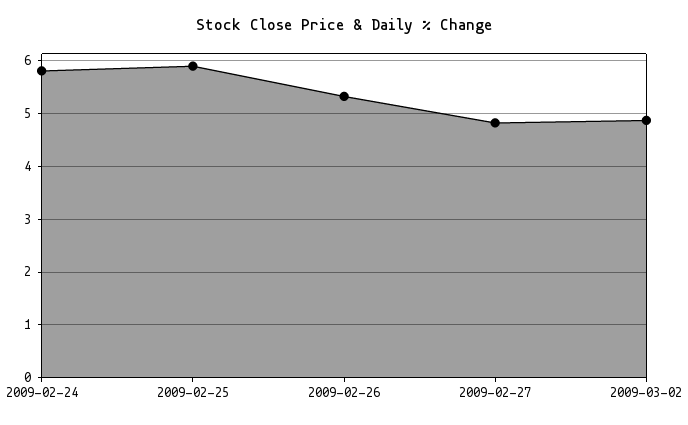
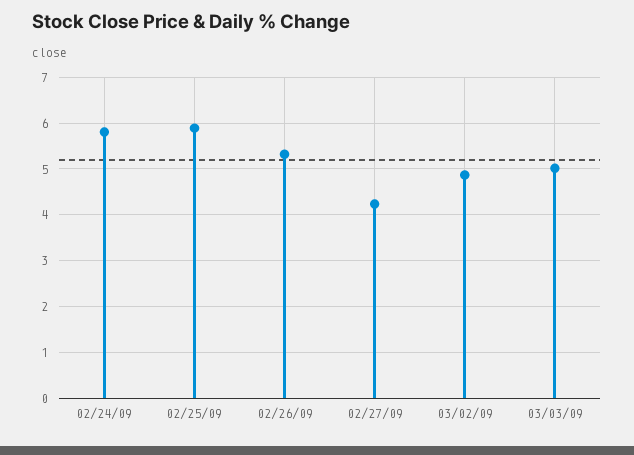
2009-02-27: 4.8 -> 4.2
03/03/09: none -> 5

